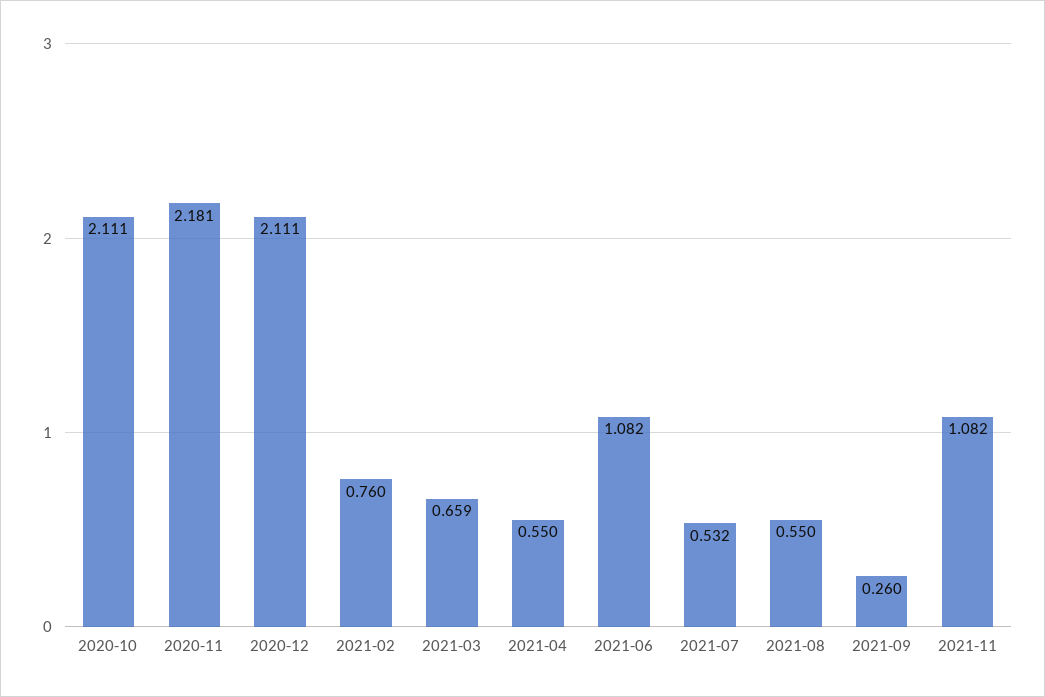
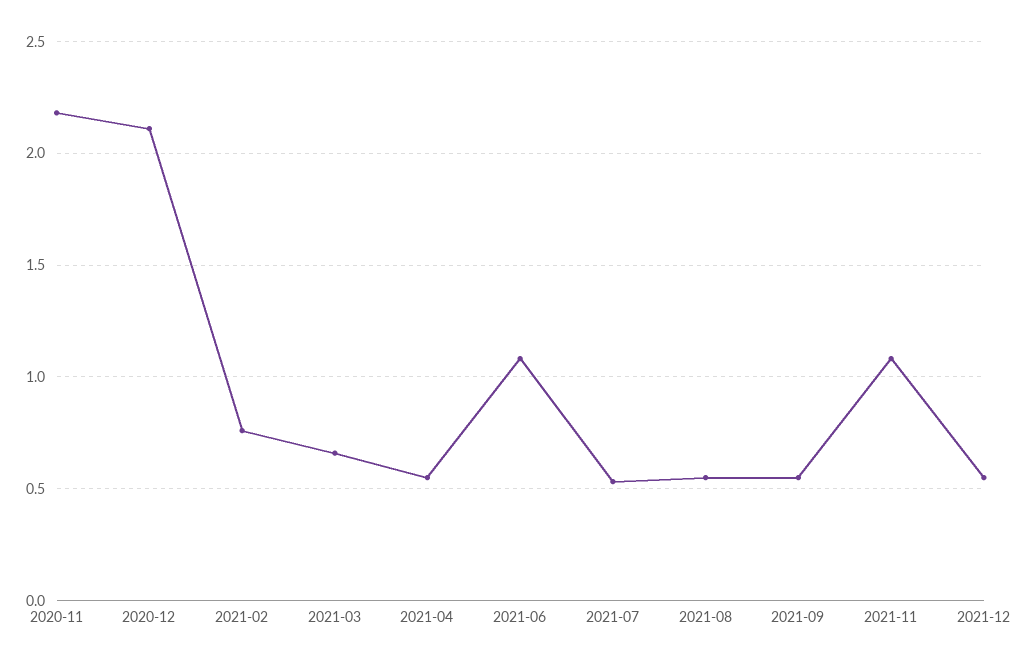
2020-10: 2.111 -> none
2021-09: 0.26 -> 0.55
2021-12: none -> 0.55

